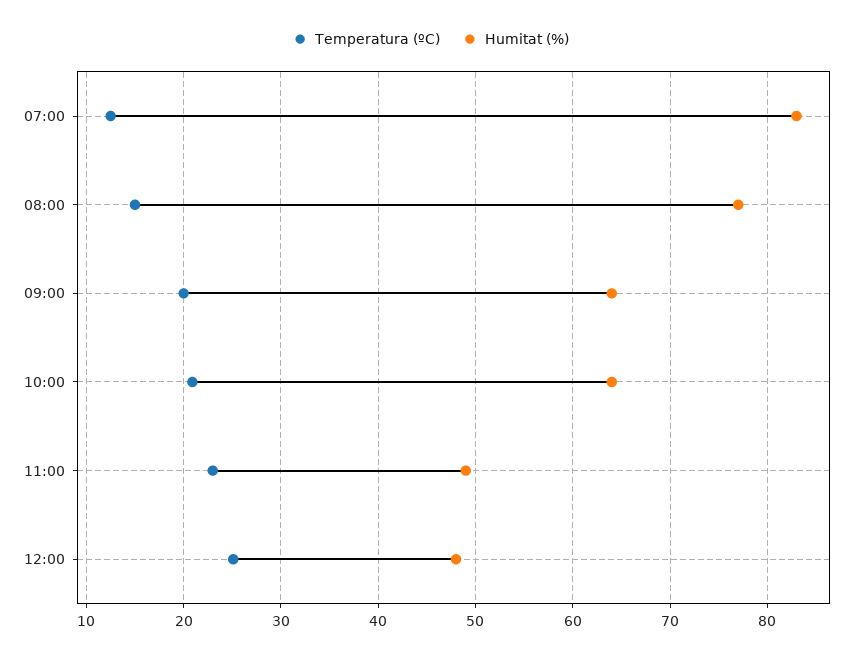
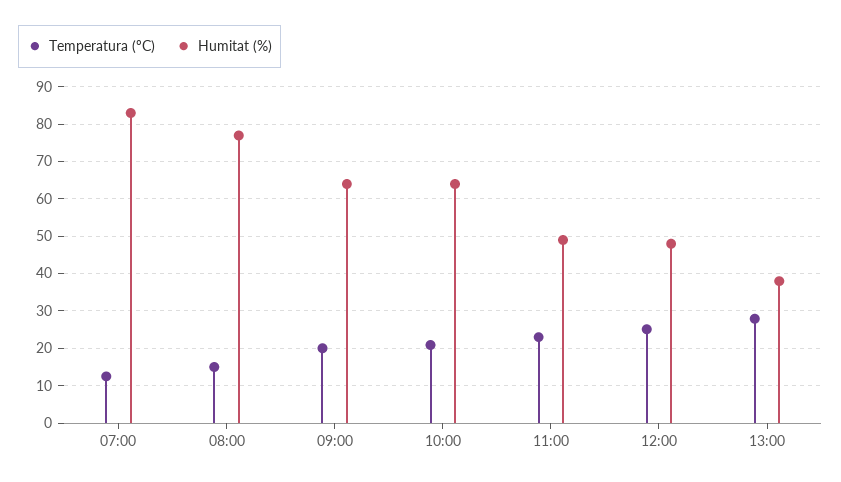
Temperatura (ºC), 13:00: none -> 28
Humitat (%), 13:00: none -> 38

